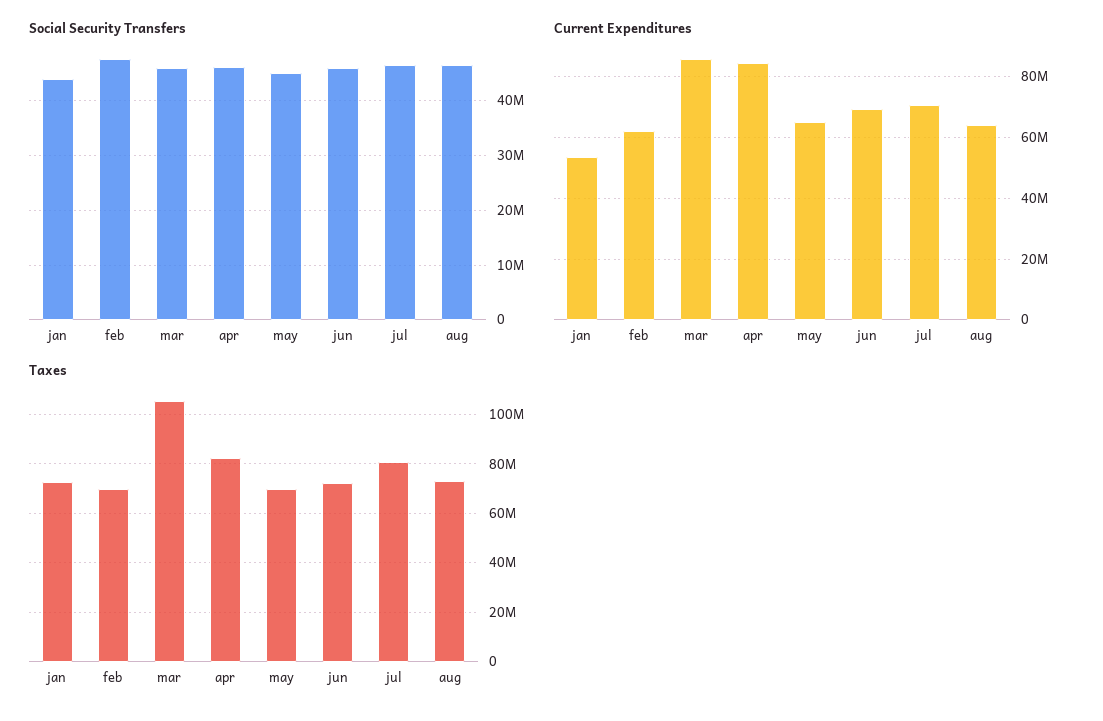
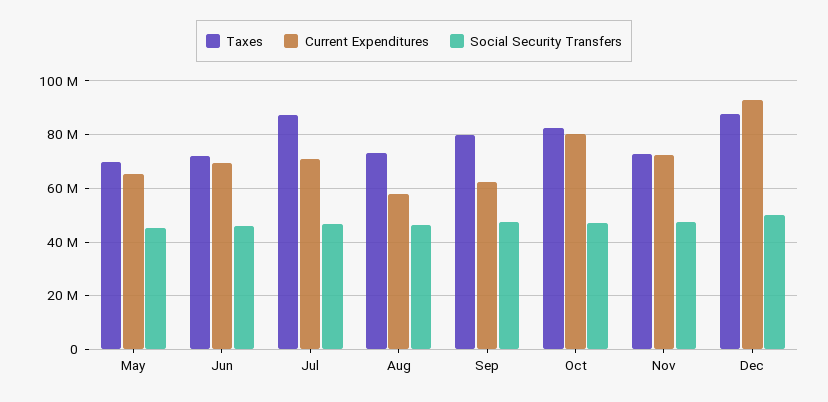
Social Security Transfers, jan: 44000000 -> none
Social Security Transfers, feb: 48000000 -> none
Social Security Transfers, mar: 46000000 -> none
Social Security Transfers, apr: 46000000 -> none
Current Expenditures, jan: 54000000 -> none
Current Expenditures, feb: 62000000 -> none
Current Expenditures, mar: 86000000 -> none
Current Expenditures, apr: 84000000 -> none
Current Expenditures, aug: 64000000 -> 57500000
Taxes, jan: 72500000 -> none
Taxes, feb: 70000000 -> none
Taxes, mar: 105000000 -> none
Taxes, apr: 82500000 -> none
Taxes, jul: 80000000 -> 87500000
Taxes, Sep: none -> 80000000
Current Expenditures, Sep: none -> 62500000
Social Security Transfers, Sep: none -> 47500000
Taxes, Oct: none -> 82500000
Current Expenditures, Oct: none -> 80000000
Social Security Transfers, Oct: none -> 47500000
Taxes, Nov: none -> 72500000
Current Expenditures, Nov: none -> 72500000
Social Security Transfers, Nov: none -> 47500000
Taxes, Dec: none -> 87500000
Current Expenditures, Dec: none -> 92500000
Social Security Transfers, Dec: none -> 50000000

